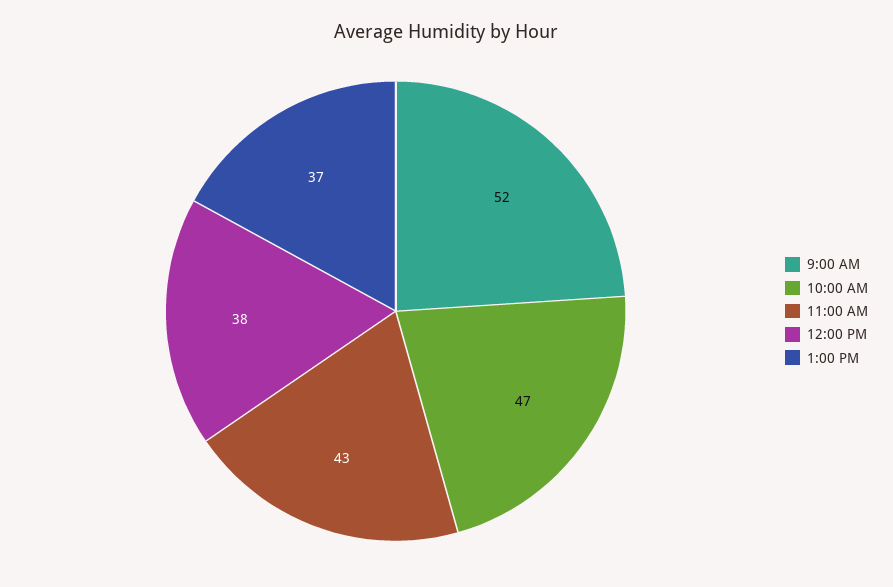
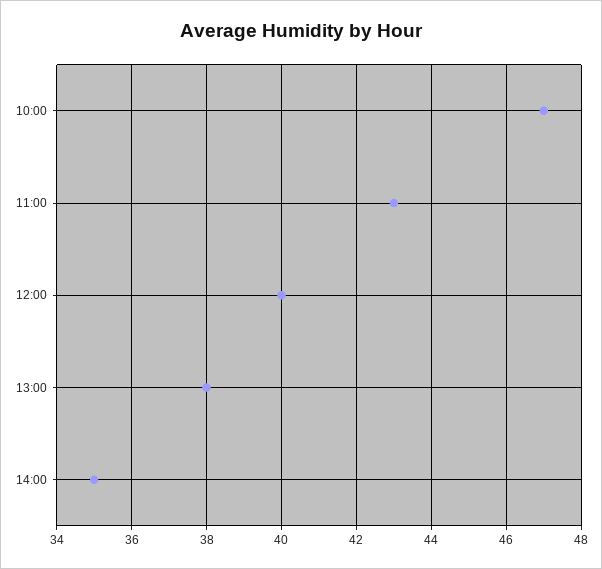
9:00 AM: 52 -> none
12:00 PM: 38 -> 40
1:00 PM: 37 -> 38
14:00: none -> 35

